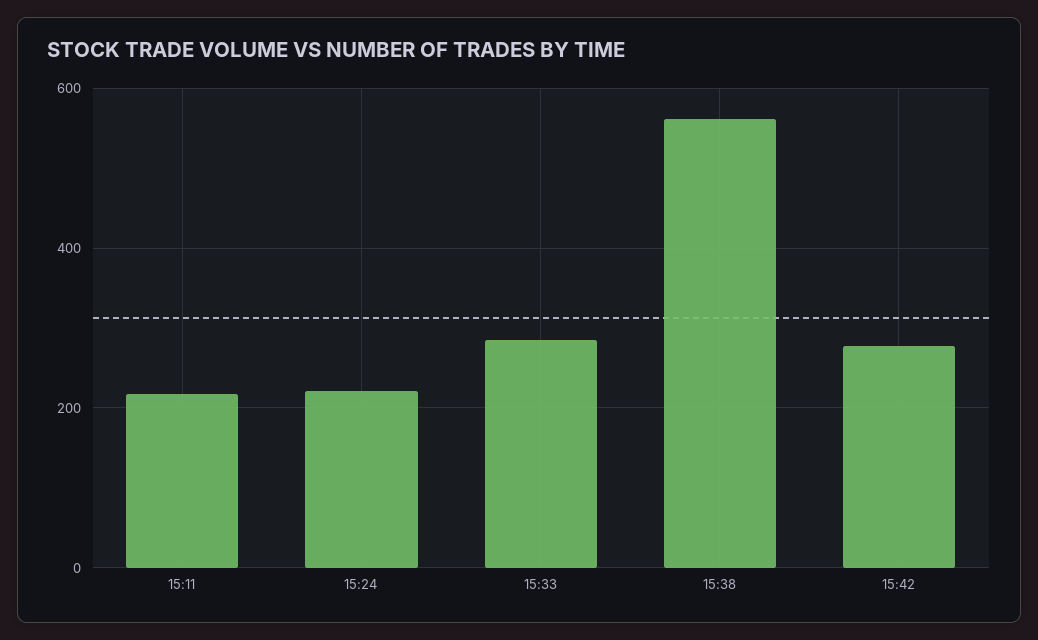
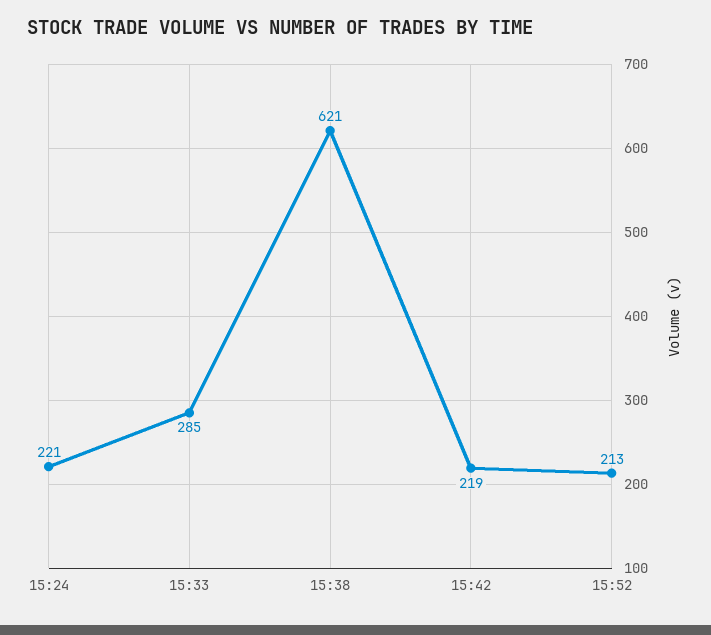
15:11: 220 -> none
15:38: 560 -> 621
15:42: 280 -> 219
15:52: none -> 213

